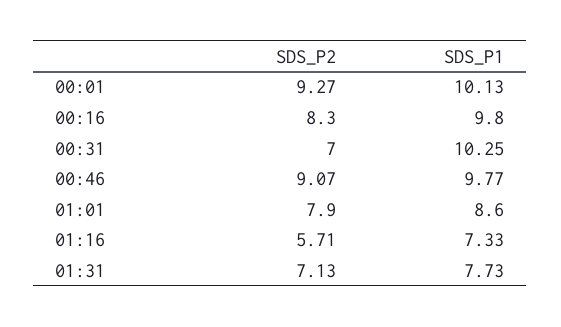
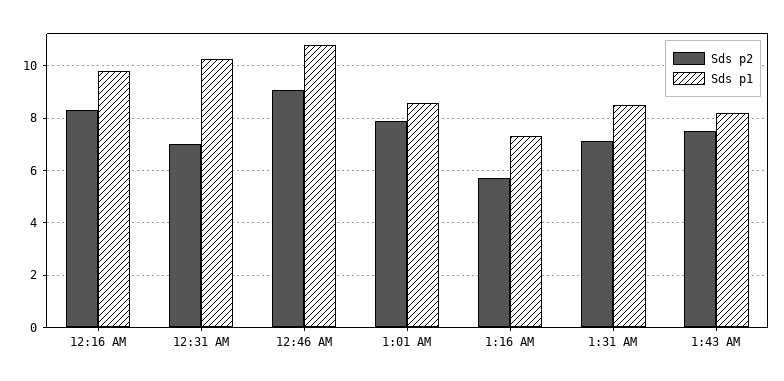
SDS_P2, 00:01: 9.27 -> none
SDS_P1, 00:01: 10.13 -> none
SDS_P1, 00:46: 9.77 -> 10.75
SDS_P1, 01:31: 7.73 -> 8.5
SDS_P2, 1:43 AM: none -> 7.5
SDS_P1, 1:43 AM: none -> 8.25

